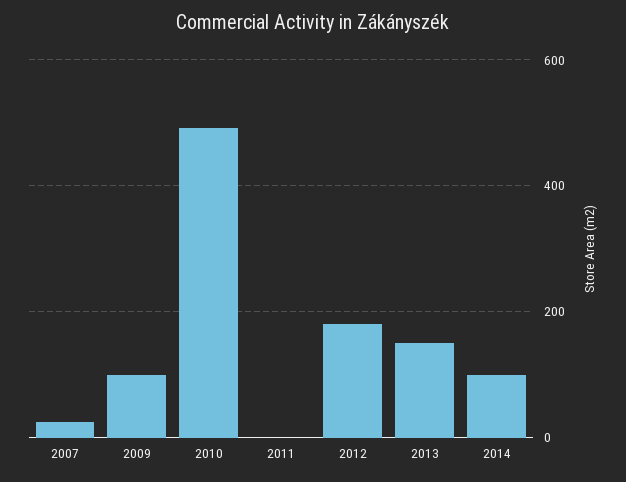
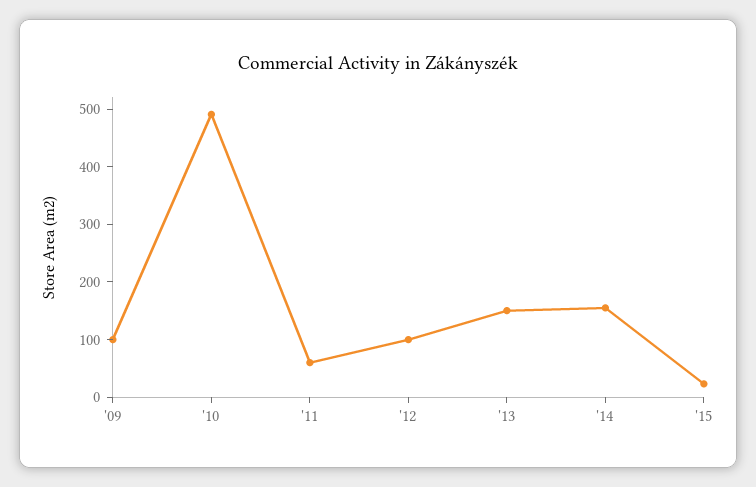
2007: 20 -> none
2011: 0 -> 60
2012: 180 -> 100
2014: 100 -> 160
'15: none -> 20

